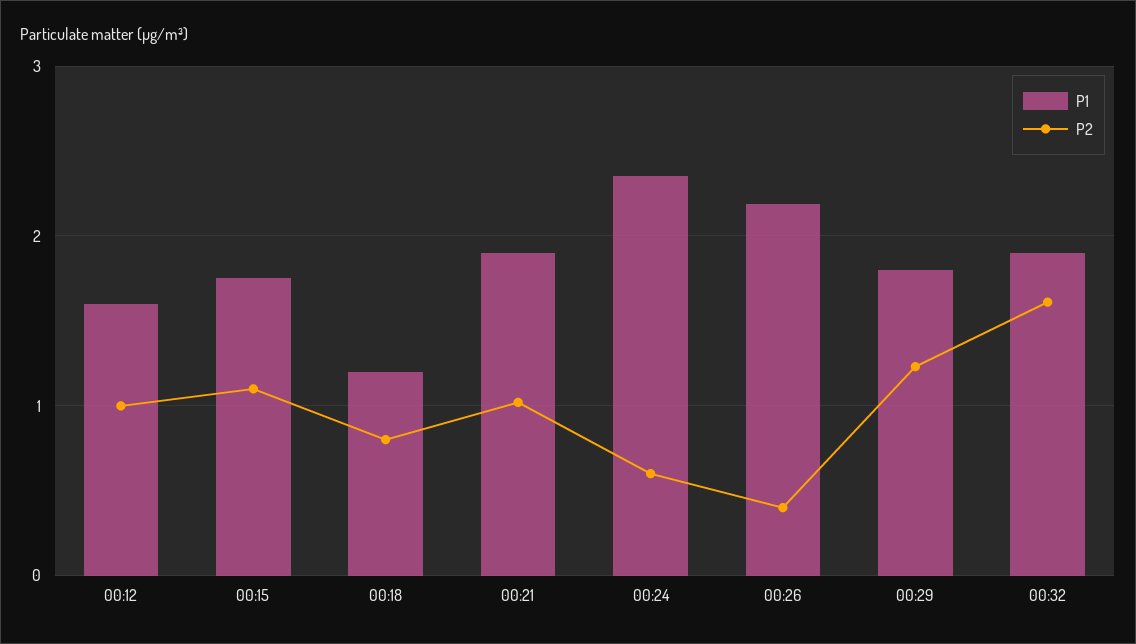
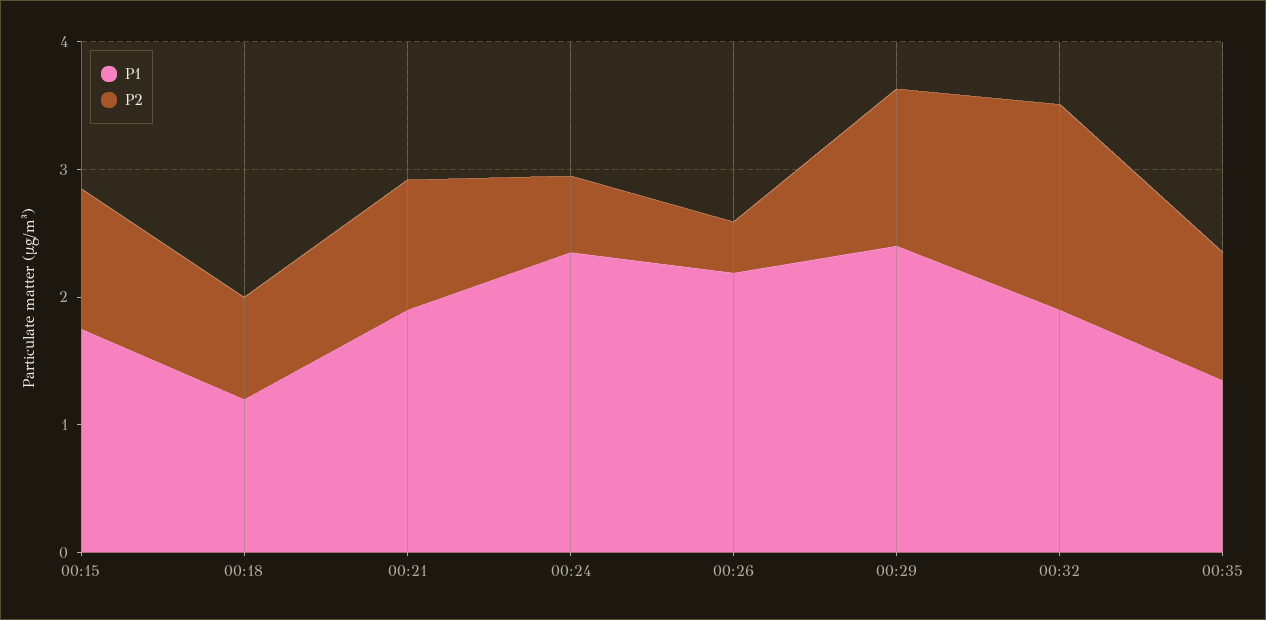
P1, 00:12: 1.6 -> none
P2, 00:12: 1 -> none
P1, 00:29: 1.8 -> 2.4
P1, 00:35: none -> 1.4
P2, 00:35: none -> 1

